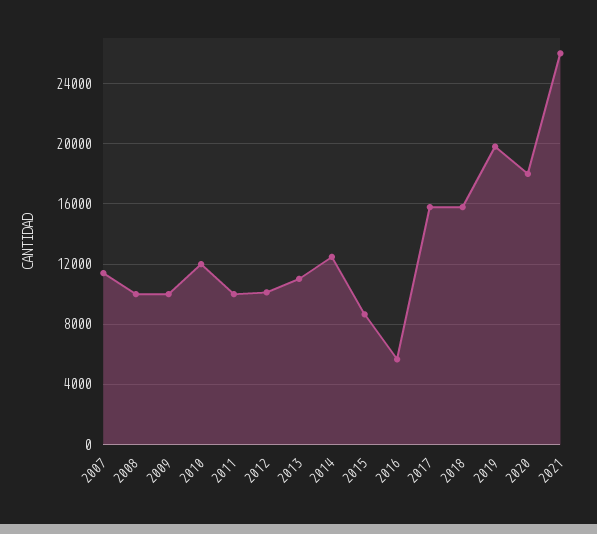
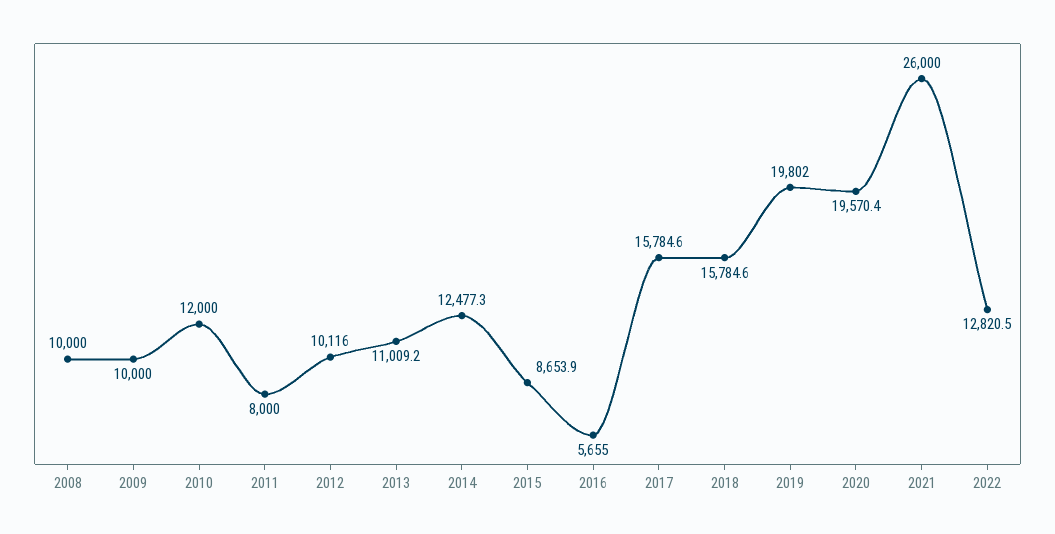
2007: 11500 -> none
2011: 10000 -> 8000
2020: 18000 -> 19570.4
2022: none -> 12820.5

